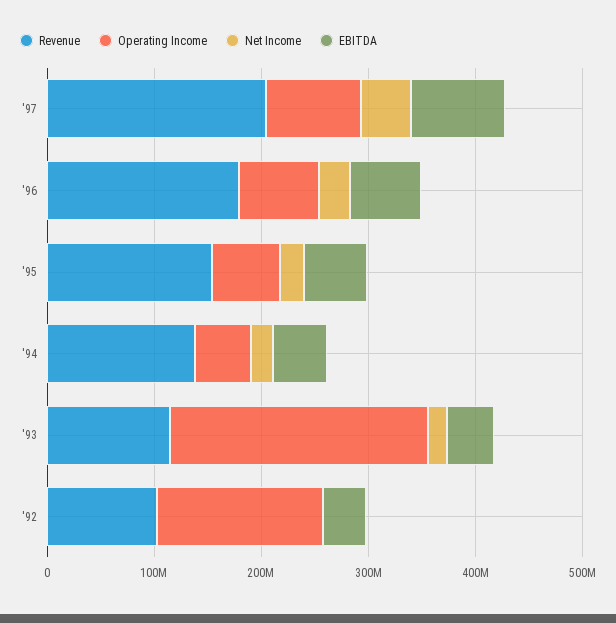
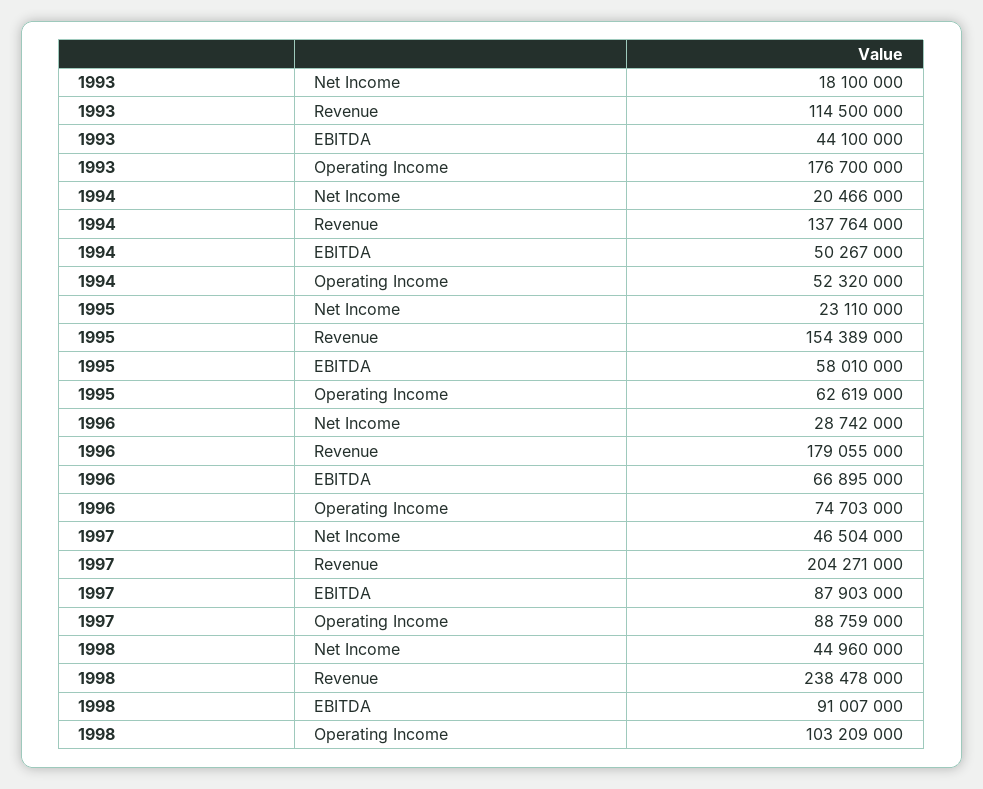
Operating Income, '93: 240000000 -> 176700000
Revenue, '92: 100000000 -> none
Operating Income, '92: 160000000 -> none
Net Income, '92: 0 -> none
EBITDA, '92: 40000000 -> none
Net Income, 1998: none -> 44960000
Revenue, 1998: none -> 238478000
EBITDA, 1998: none -> 91007000
Operating Income, 1998: none -> 103209000

